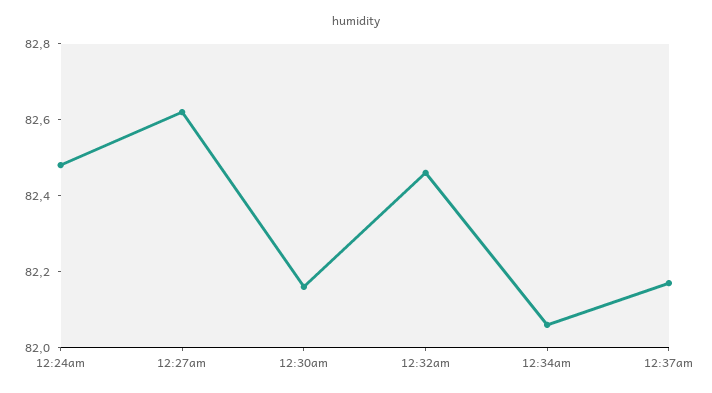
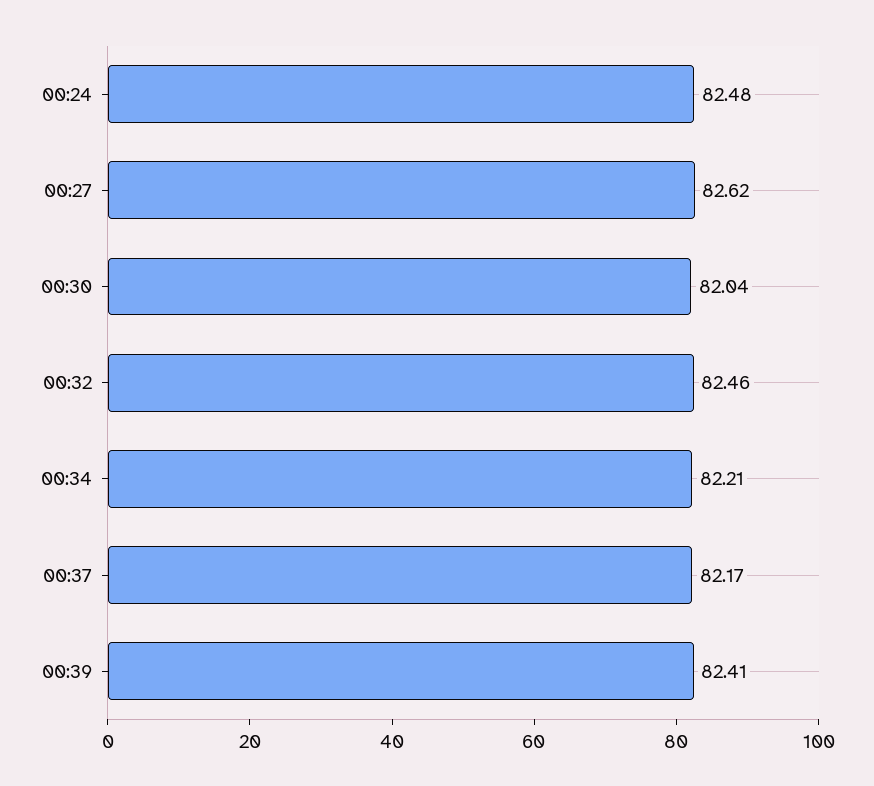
12:30am: 82.15 -> 82.04
12:34am: 82.05 -> 82.21
00:39: none -> 82.41

